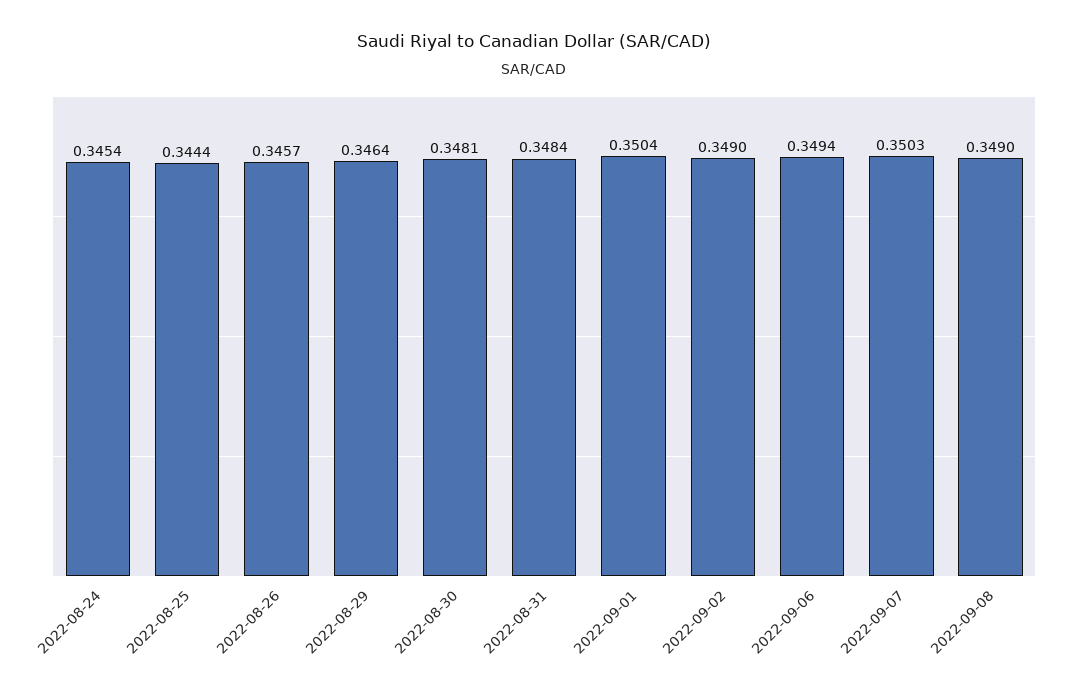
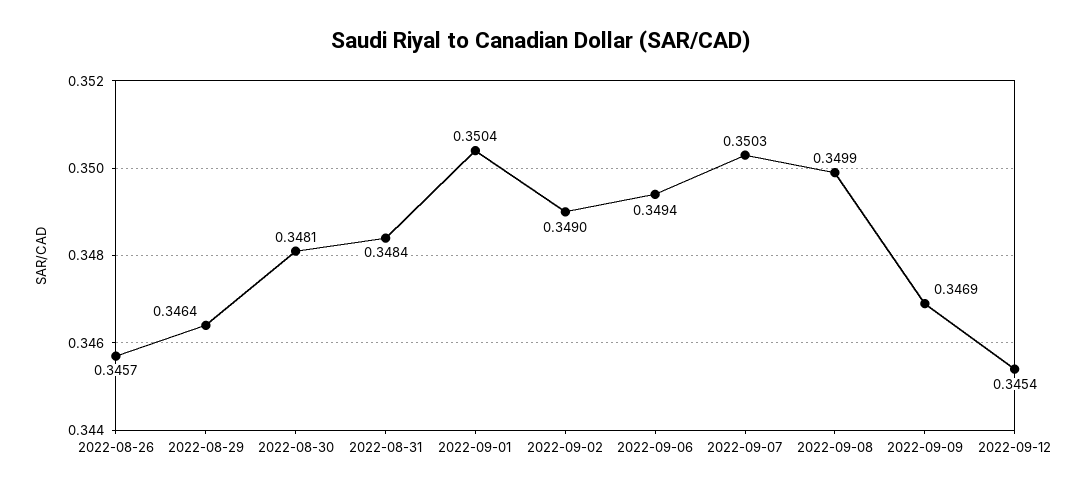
2022-08-24: 0.3454 -> none
2022-08-25: 0.3444 -> none
2022-09-08: 0.349 -> 0.3499
2022-09-09: none -> 0.3469
2022-09-12: none -> 0.3454

